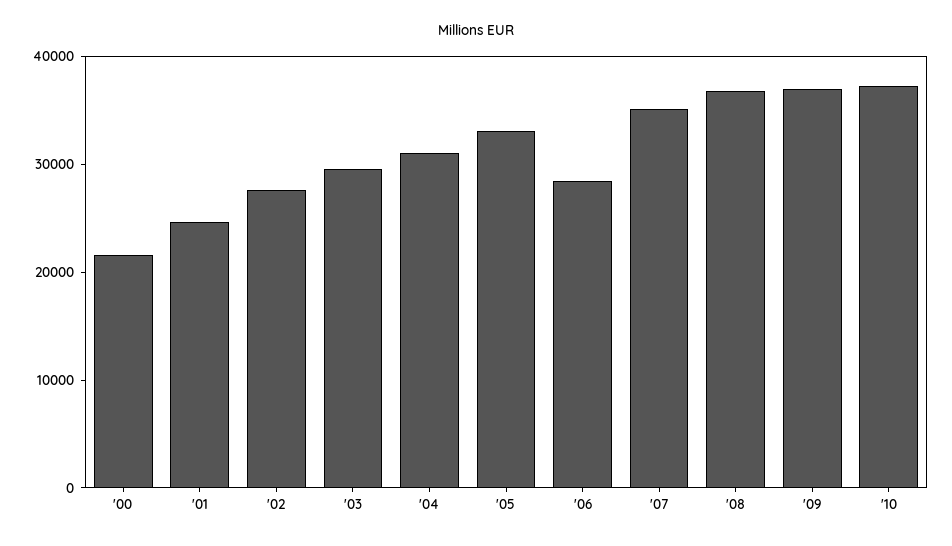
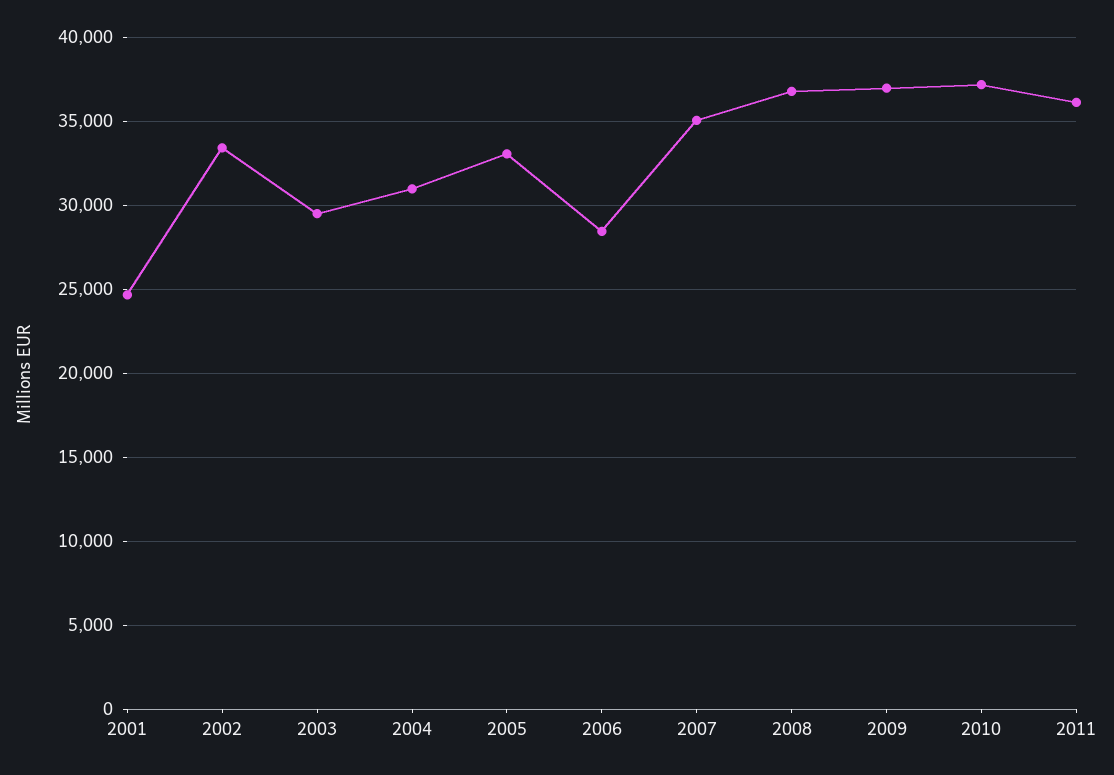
'00: 22000 -> none
'02: 28000 -> 33500
2011: none -> 36000

